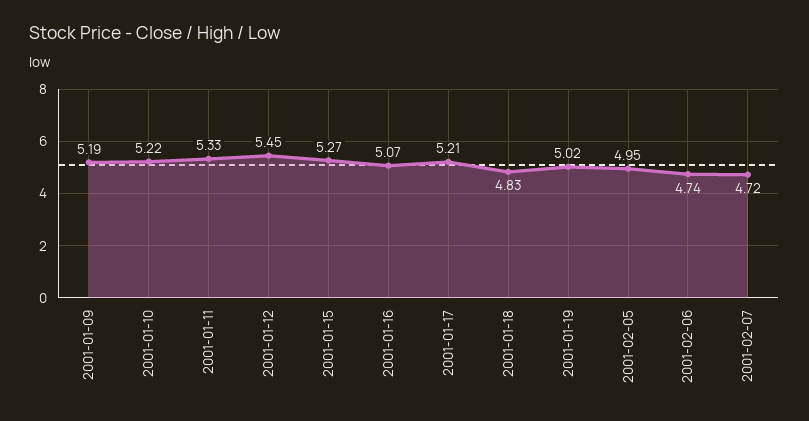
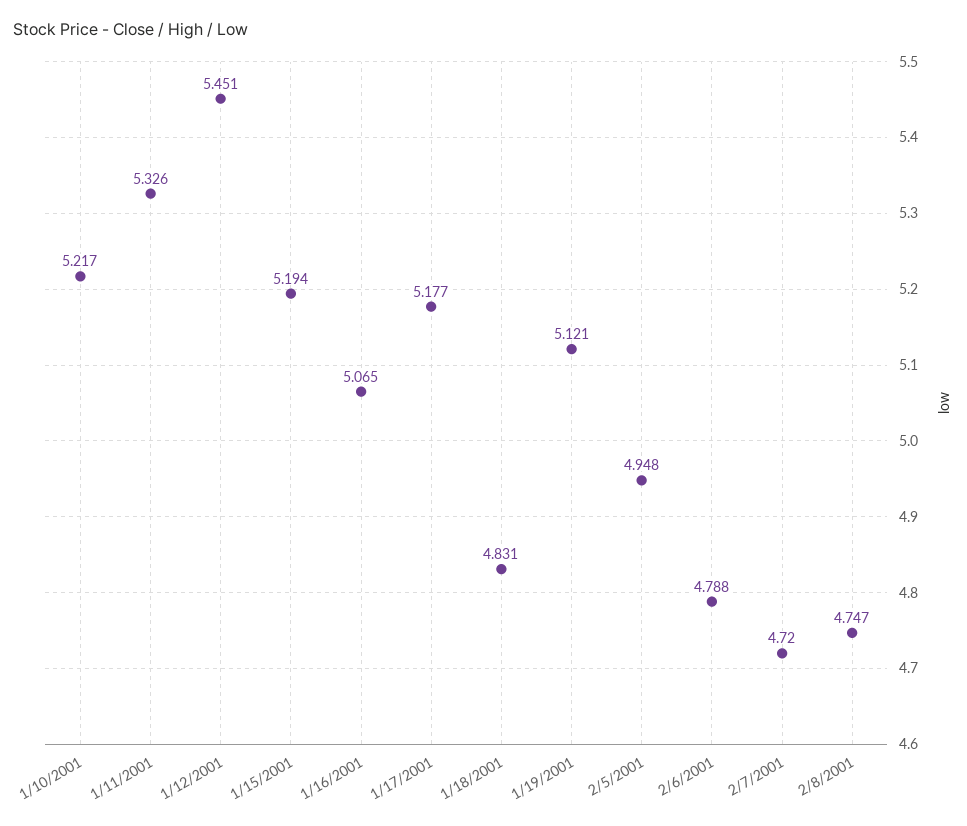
2001-01-09: 5.19 -> none
2001-01-15: 5.27 -> 5.194
2001-01-17: 5.21 -> 5.177
2001-01-19: 5.02 -> 5.121
2001-02-06: 4.74 -> 4.788
2/8/2001: none -> 4.747

